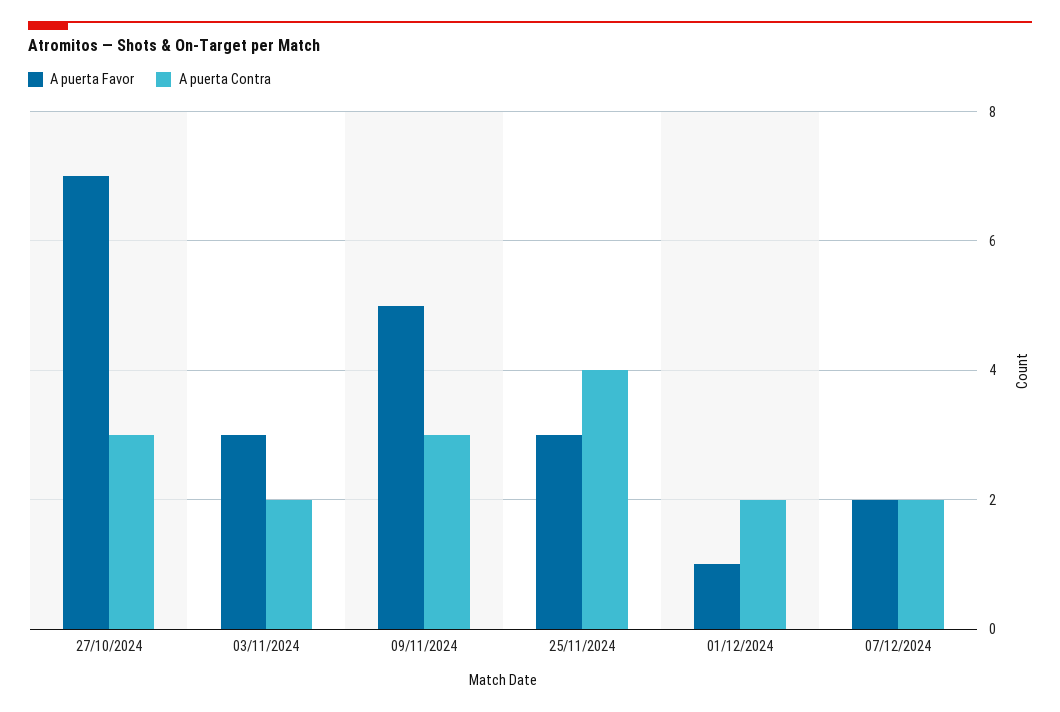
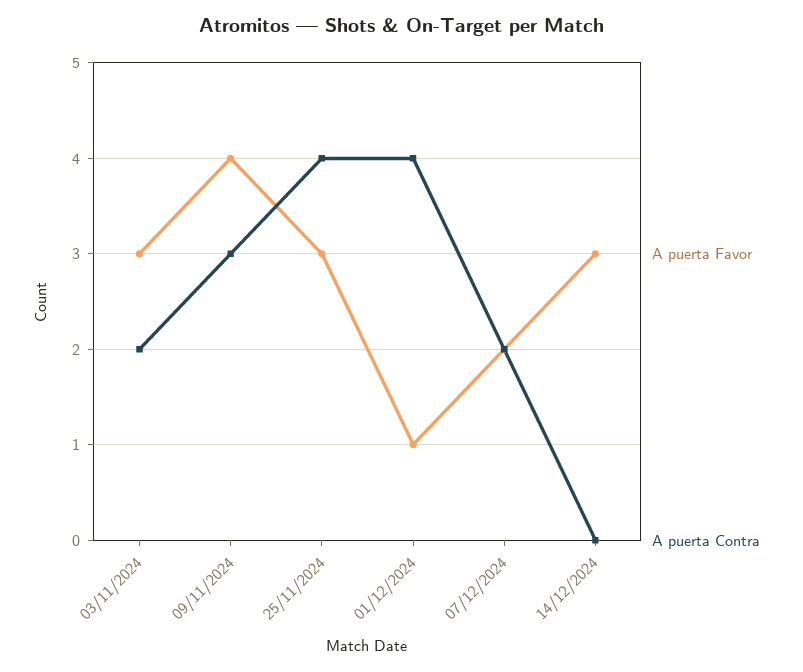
A puerta Favor, 27/10/2024: 7 -> none
A puerta Contra, 27/10/2024: 3 -> none
A puerta Favor, 09/11/2024: 5 -> 4
A puerta Contra, 01/12/2024: 2 -> 4
A puerta Favor, 14/12/2024: none -> 3
A puerta Contra, 14/12/2024: none -> 0

